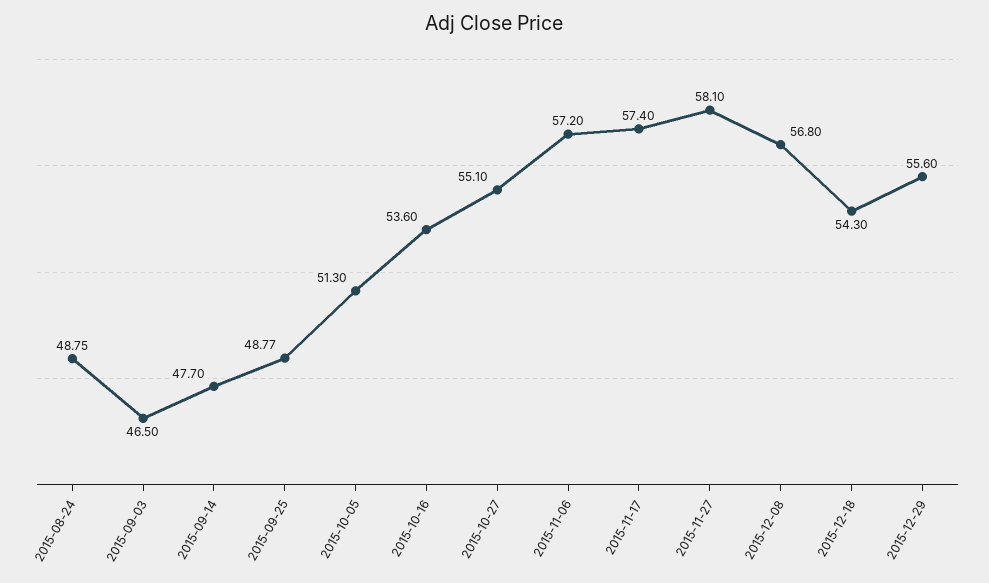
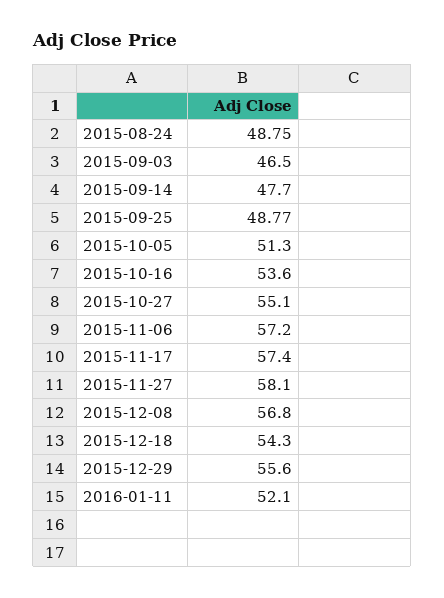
2016-01-11: none -> 52.1

